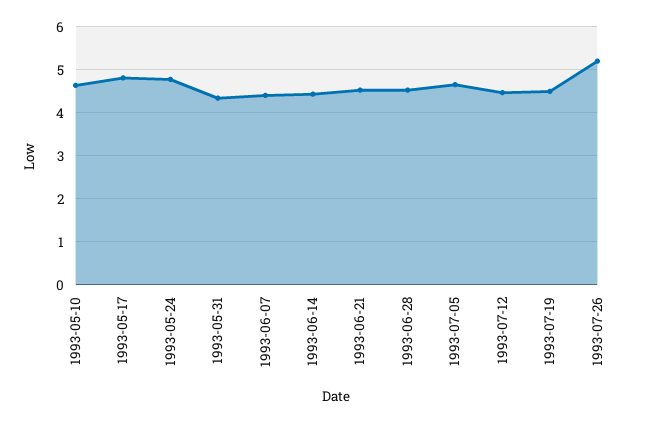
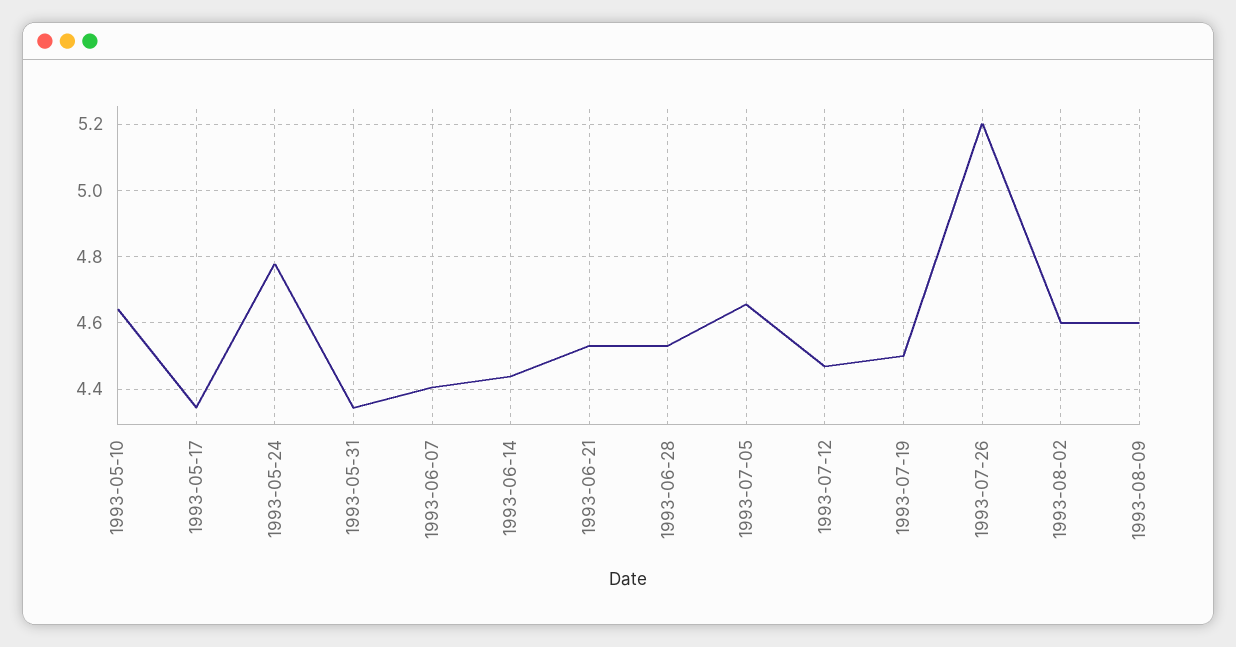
1993-05-17: 4.8 -> 4.34
1993-08-02: none -> 4.6
1993-08-09: none -> 4.6

